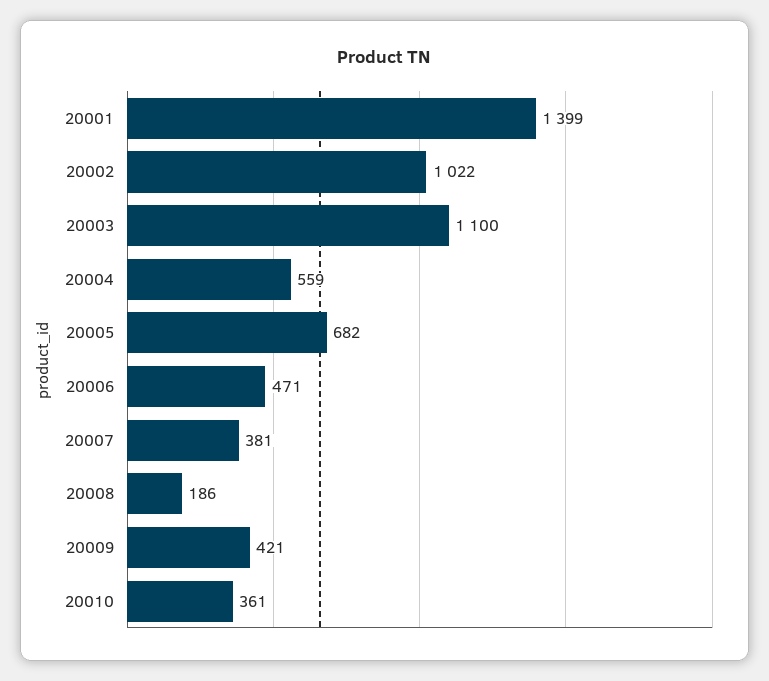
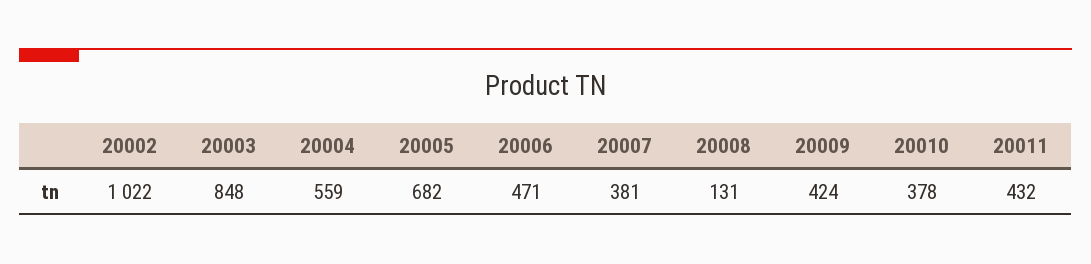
20001: 1399 -> none
20003: 1100 -> 848
20008: 186 -> 131
20009: 421 -> 424
20010: 361 -> 378
20011: none -> 432

